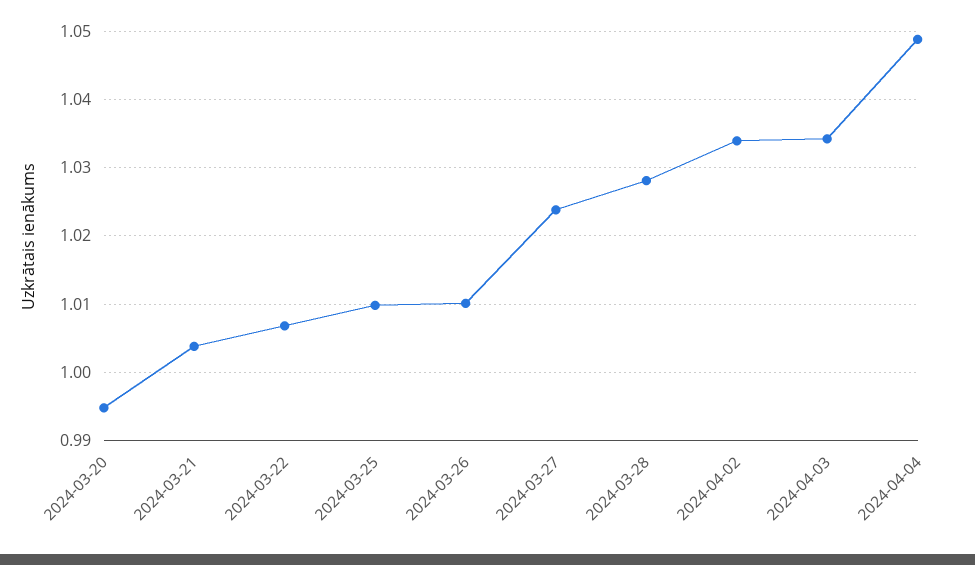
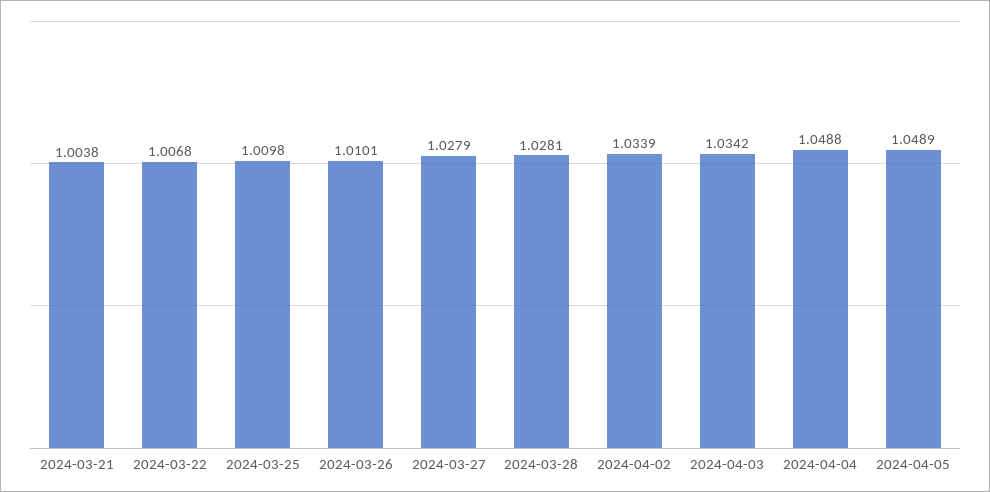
2024-03-20: 0.995 -> none
2024-03-27: 1.024 -> 1.0279
2024-04-05: none -> 1.0489

